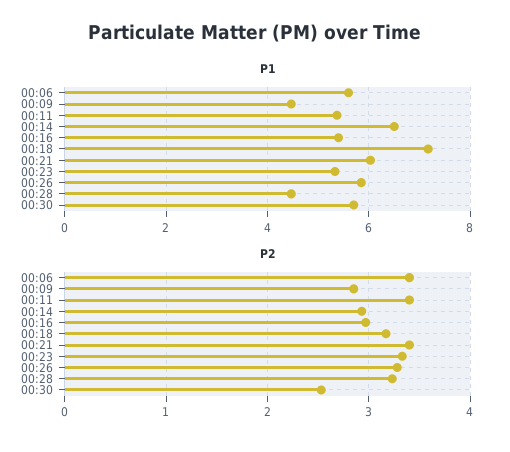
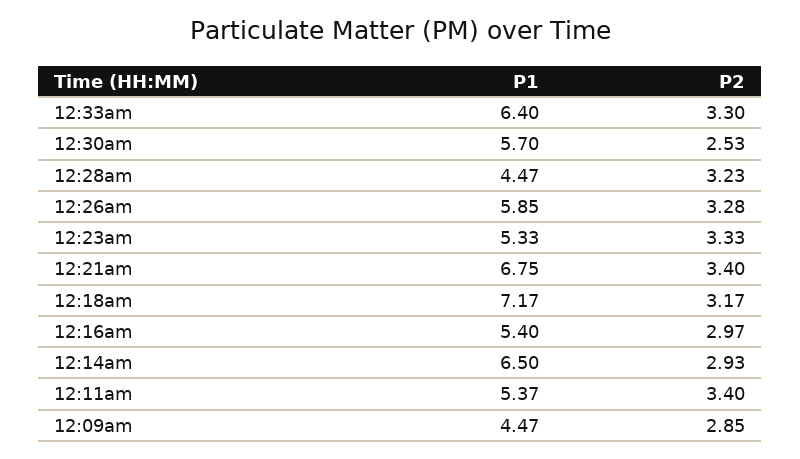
P1, 00:06: 5.6 -> none
P1, 00:21: 6 -> 6.75
P2, 00:06: 3.4 -> none
P1, 12:33am: none -> 6.4
P2, 12:33am: none -> 3.3

